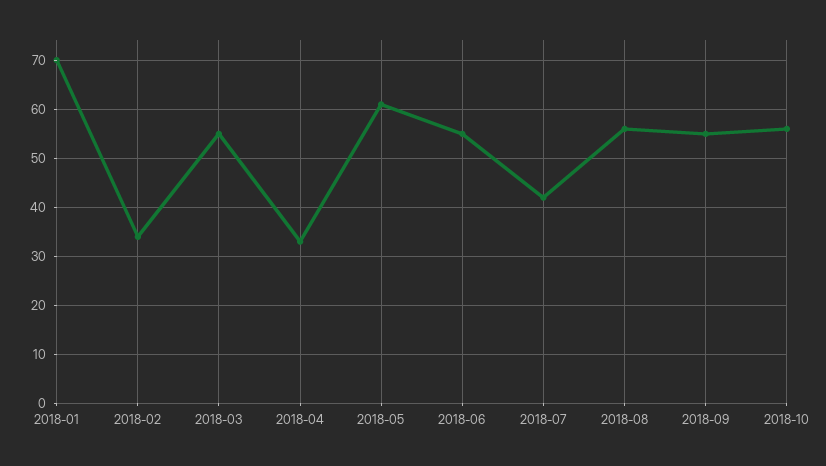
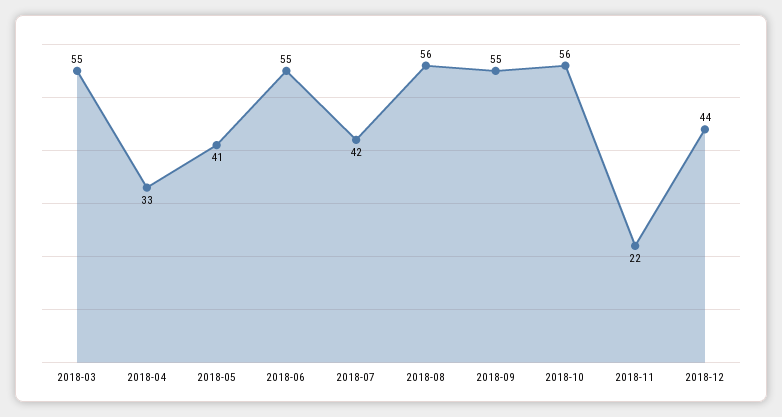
2018-01: 70 -> none
2018-02: 35 -> none
2018-05: 60 -> 41
2018-11: none -> 22
2018-12: none -> 44

